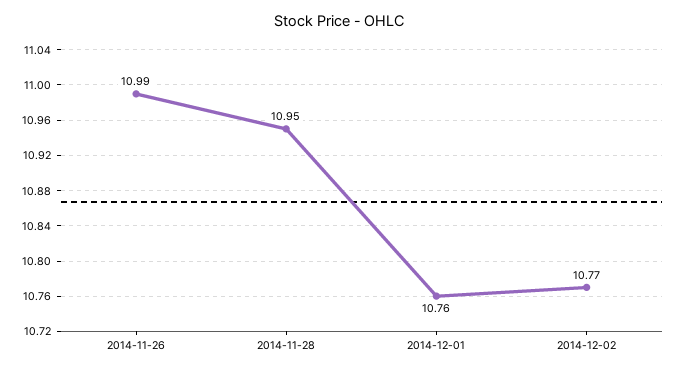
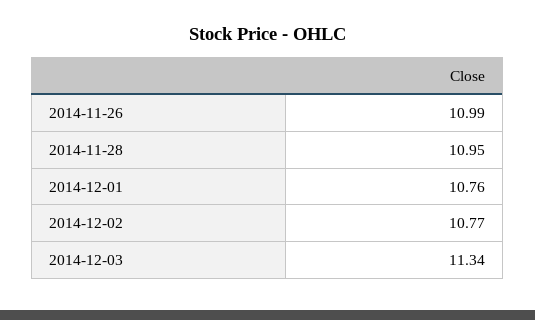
2014-12-03: none -> 11.34

